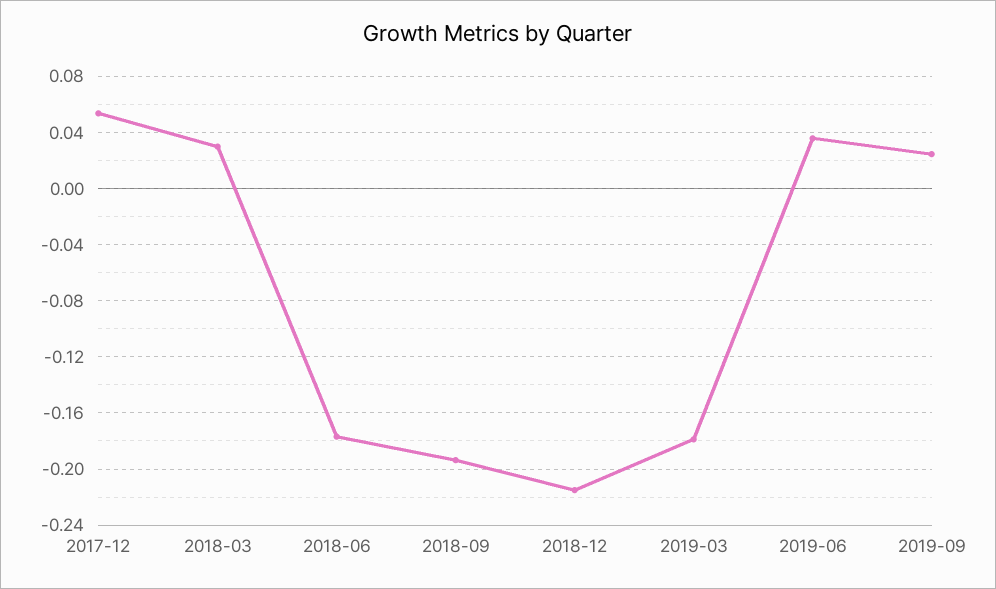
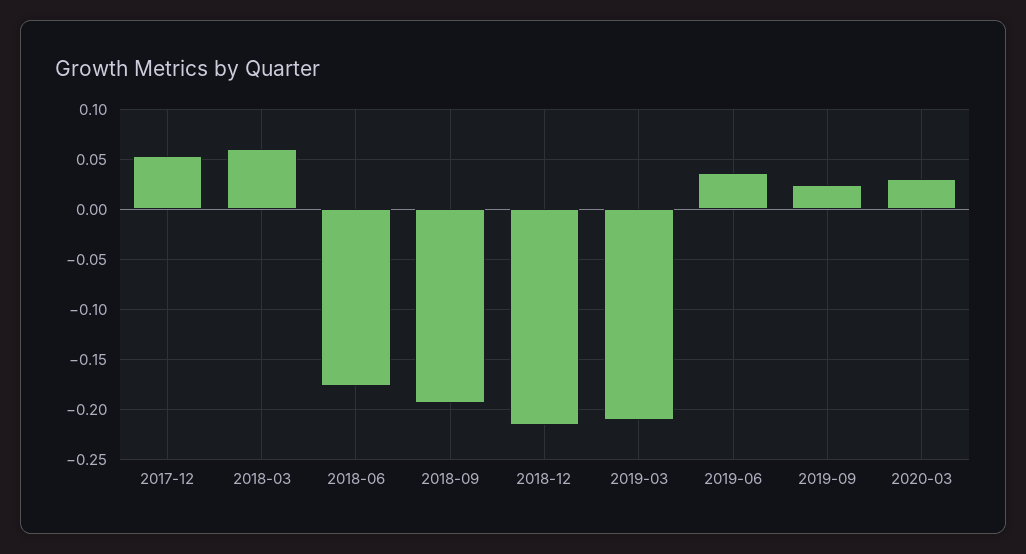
2018-03: 0.03 -> 0.06
2019-03: -0.18 -> -0.21
2020-03: none -> 0.03

